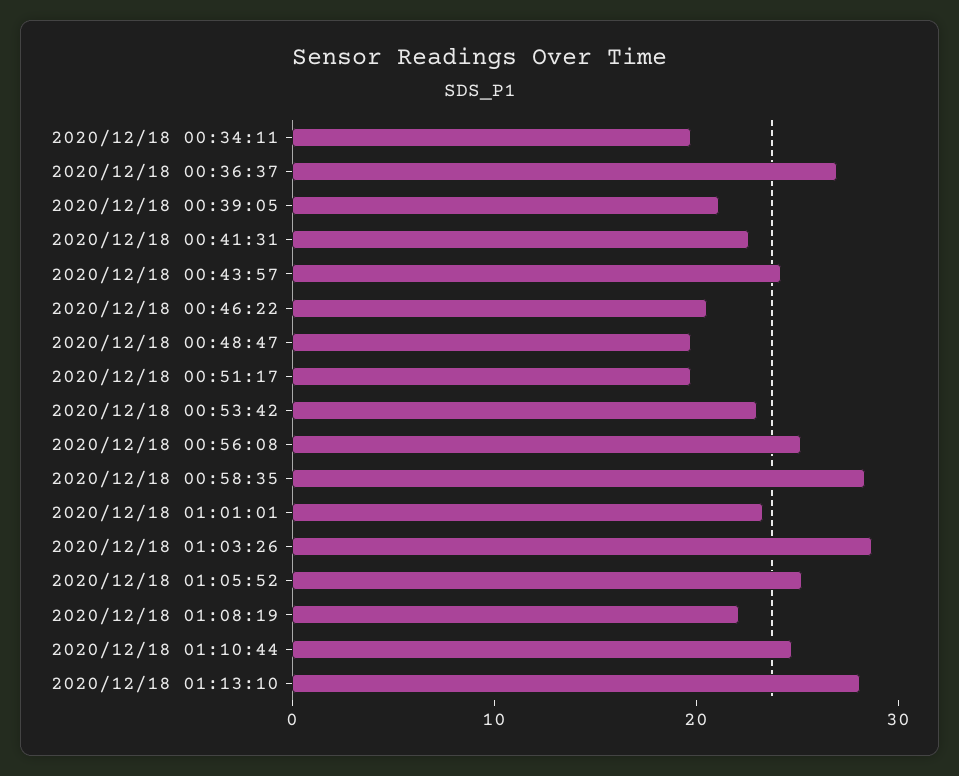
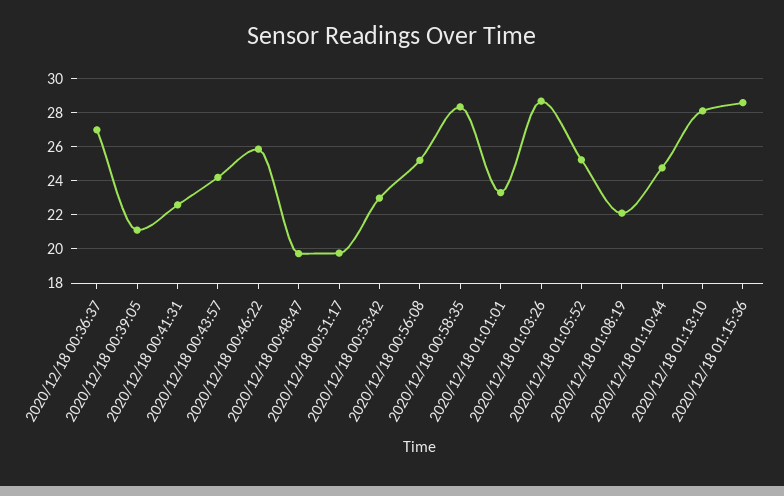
2020/12/18 00:34:11: 20 -> none
2020/12/18 00:46:22: 20 -> 26
2020/12/18 01:15:36: none -> 28.5

